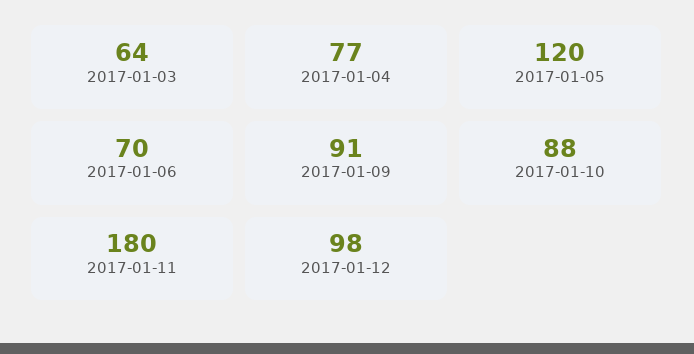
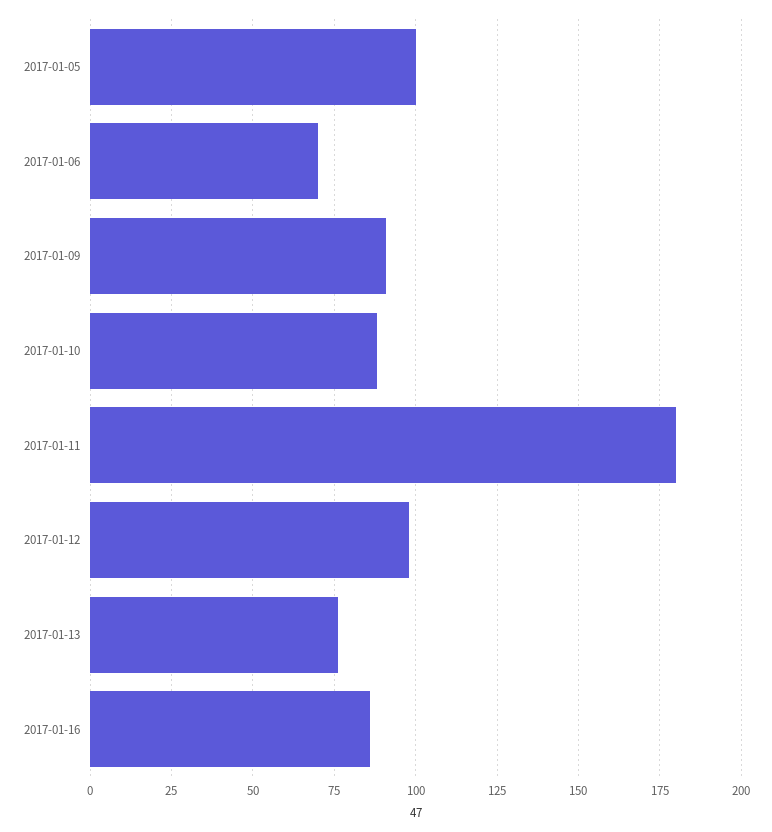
2017-01-03: 64 -> none
2017-01-04: 77 -> none
2017-01-05: 120 -> 100
2017-01-13: none -> 75
2017-01-16: none -> 85

